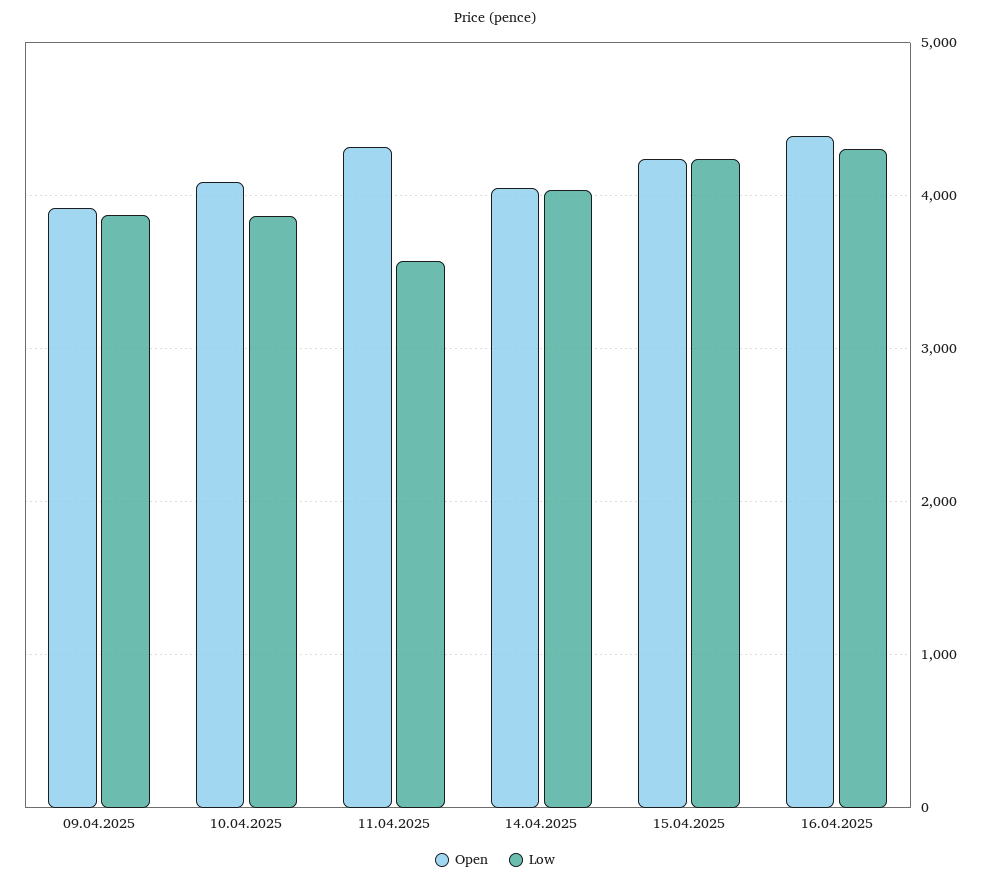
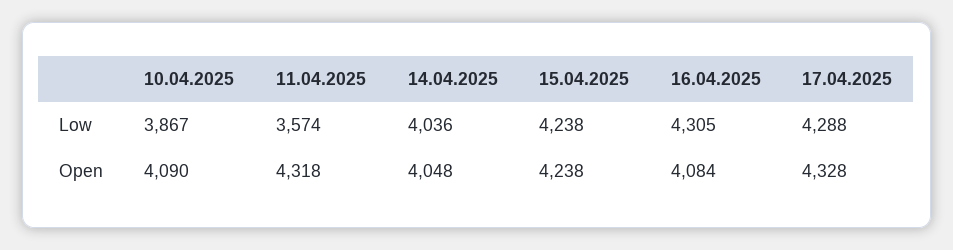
Open, 09.04.2025: 3900 -> none
Low, 09.04.2025: 3900 -> none
Open, 16.04.2025: 4400 -> 4084
Low, 17.04.2025: none -> 4288
Open, 17.04.2025: none -> 4328

